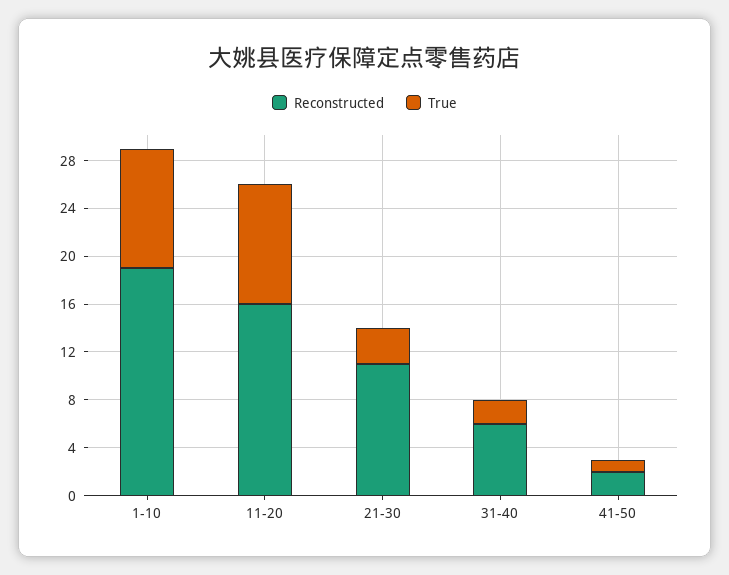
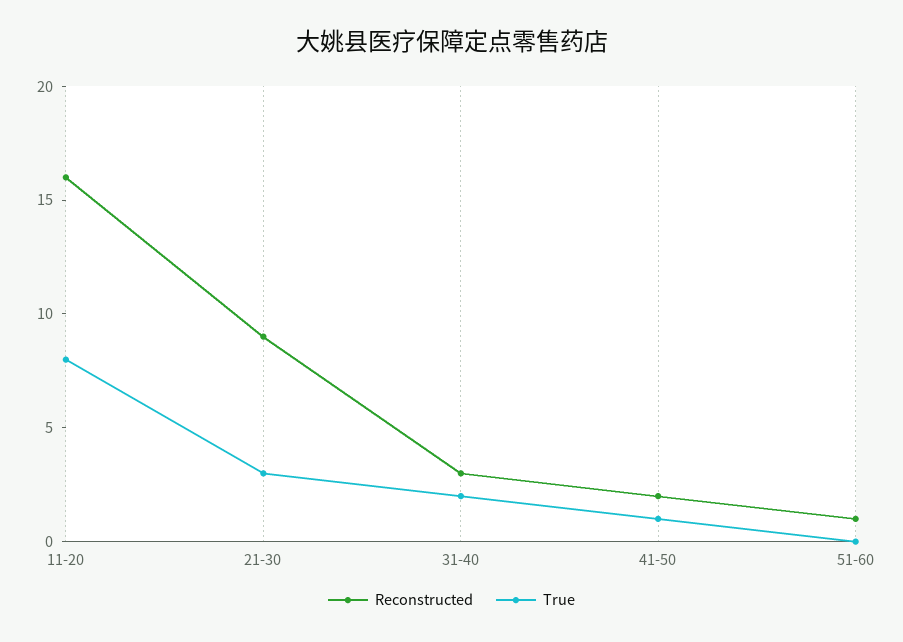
Reconstructed, 1-10: 19 -> none
True, 1-10: 10 -> none
True, 11-20: 10 -> 8
Reconstructed, 21-30: 11 -> 9
Reconstructed, 31-40: 6 -> 3
Reconstructed, 51-60: none -> 1
True, 51-60: none -> 0

